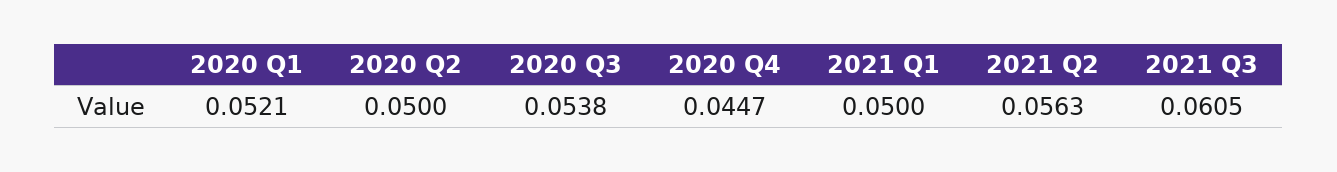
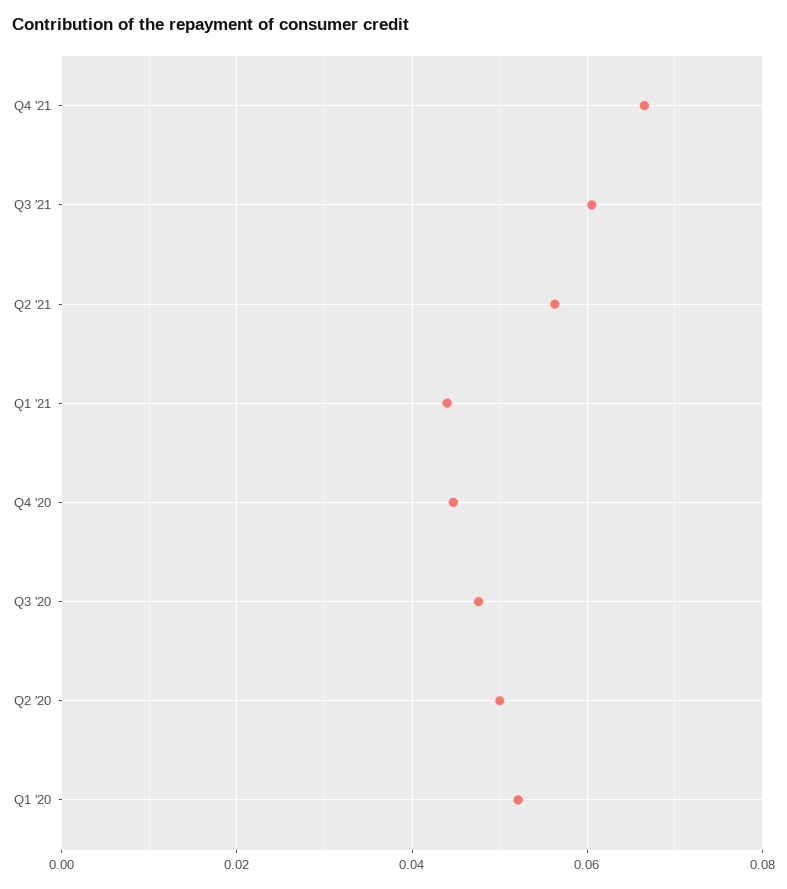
2020 Q3: 0.0538 -> 0.048
2021 Q1: 0.05 -> 0.044
Q4 '21: none -> 0.066

